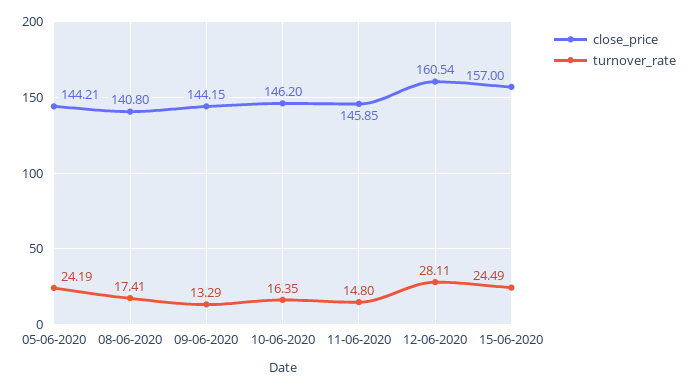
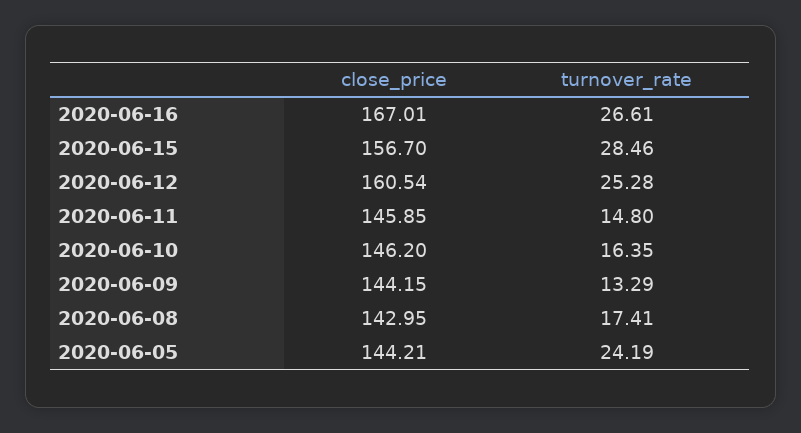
close_price, 08-06-2020: 140.8 -> 142.95
turnover_rate, 12-06-2020: 28.11 -> 25.28
close_price, 15-06-2020: 157 -> 156.7
turnover_rate, 15-06-2020: 24.49 -> 28.46
close_price, 2020-06-16: none -> 167.01
turnover_rate, 2020-06-16: none -> 26.61

